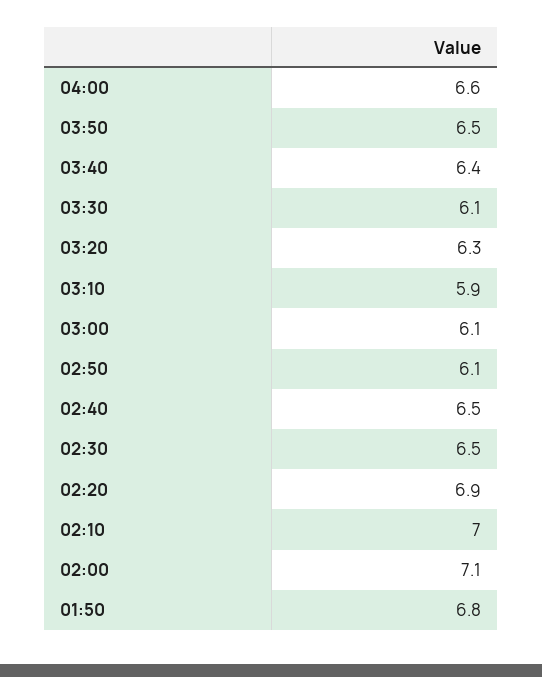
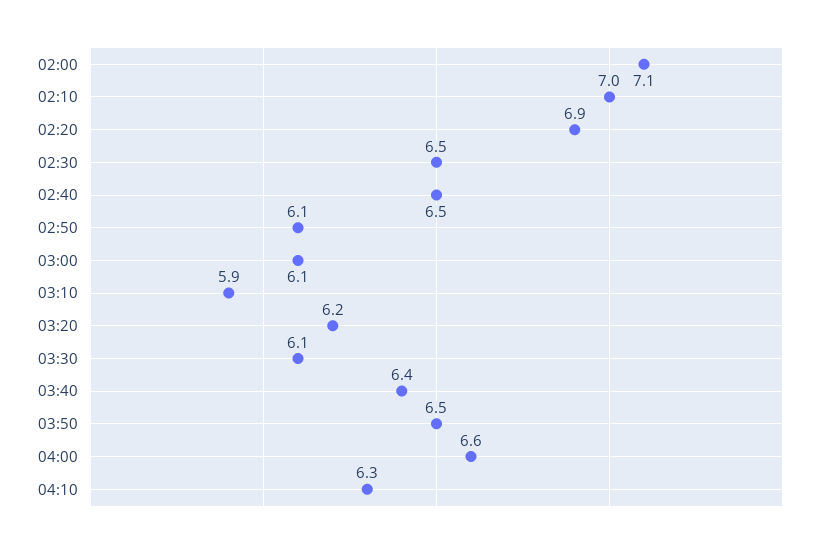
03:20: 6.3 -> 6.2
01:50: 6.8 -> none
04:10: none -> 6.3

